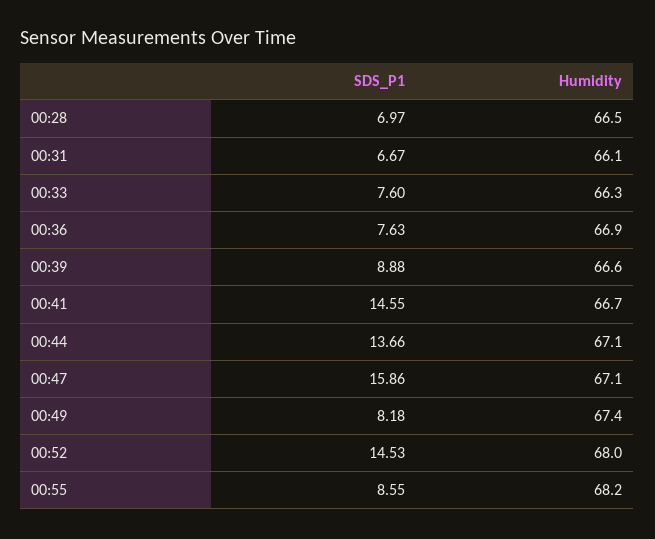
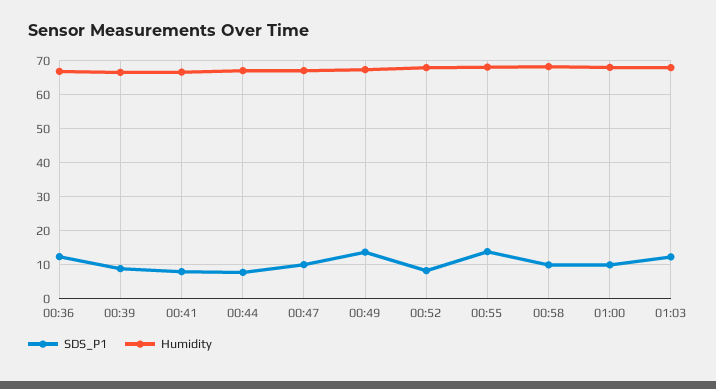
SDS_P1, 00:28: 6.97 -> none
Humidity, 00:28: 66.5 -> none
SDS_P1, 00:31: 6.67 -> none
Humidity, 00:31: 66.1 -> none
SDS_P1, 00:33: 7.6 -> none
Humidity, 00:33: 66.3 -> none
SDS_P1, 00:36: 7.63 -> 12
SDS_P1, 00:41: 14.55 -> 8
SDS_P1, 00:44: 13.66 -> 8
SDS_P1, 00:47: 15.86 -> 10
SDS_P1, 00:49: 8.18 -> 14
SDS_P1, 00:52: 14.53 -> 8
SDS_P1, 00:55: 8.55 -> 14
SDS_P1, 00:58: none -> 10
Humidity, 00:58: none -> 68
SDS_P1, 01:00: none -> 10
Humidity, 01:00: none -> 68
SDS_P1, 01:03: none -> 12
Humidity, 01:03: none -> 68

